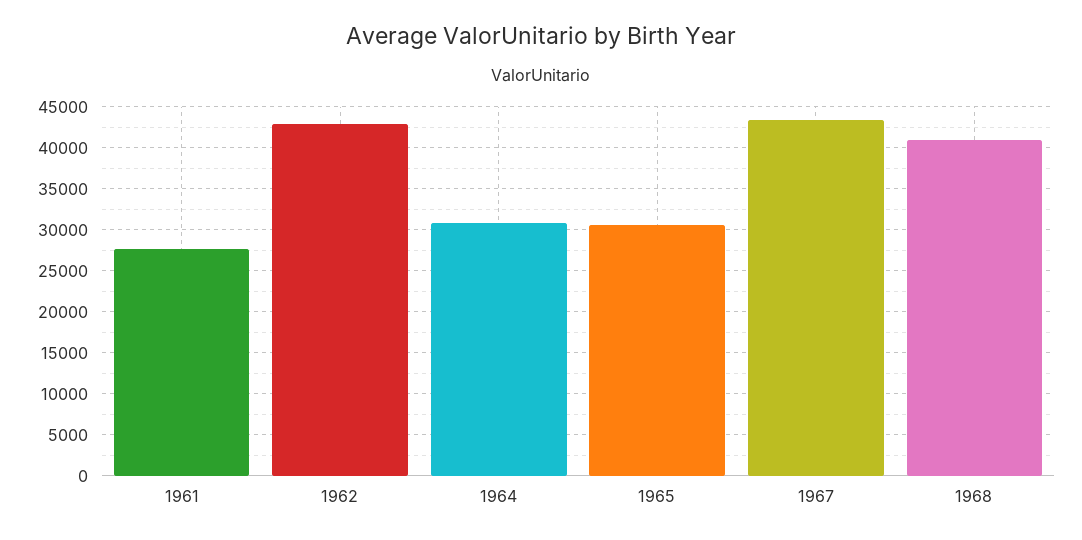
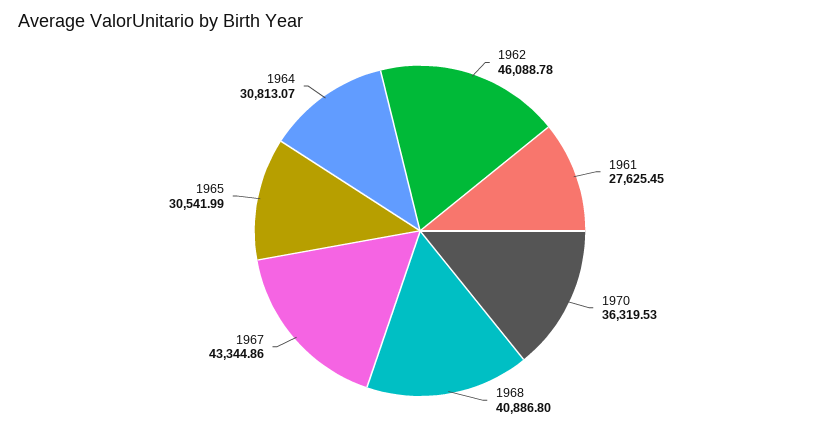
1962: 43000 -> 46088.78
1970: none -> 36319.53

